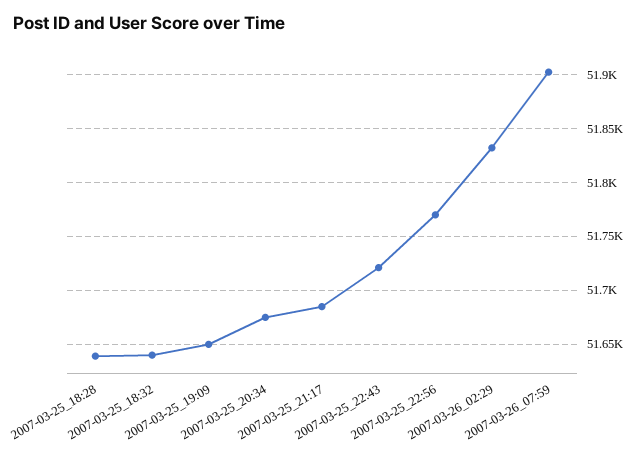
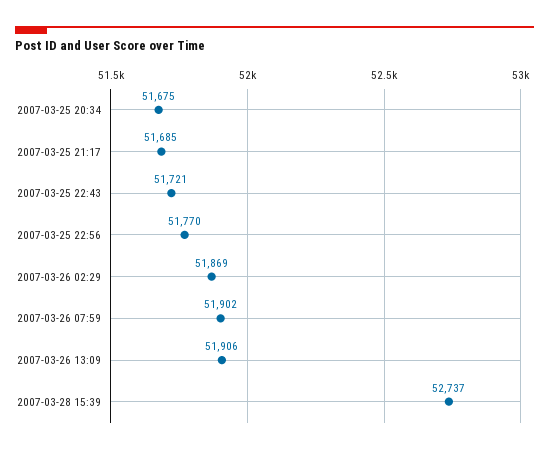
2007-03-25_18:28: 51640 -> none
2007-03-25_18:32: 51640 -> none
2007-03-25_19:09: 51650 -> none
2007-03-26_02:29: 51830 -> 51869
2007-03-26 13:09: none -> 51906
2007-03-28 15:39: none -> 52737

